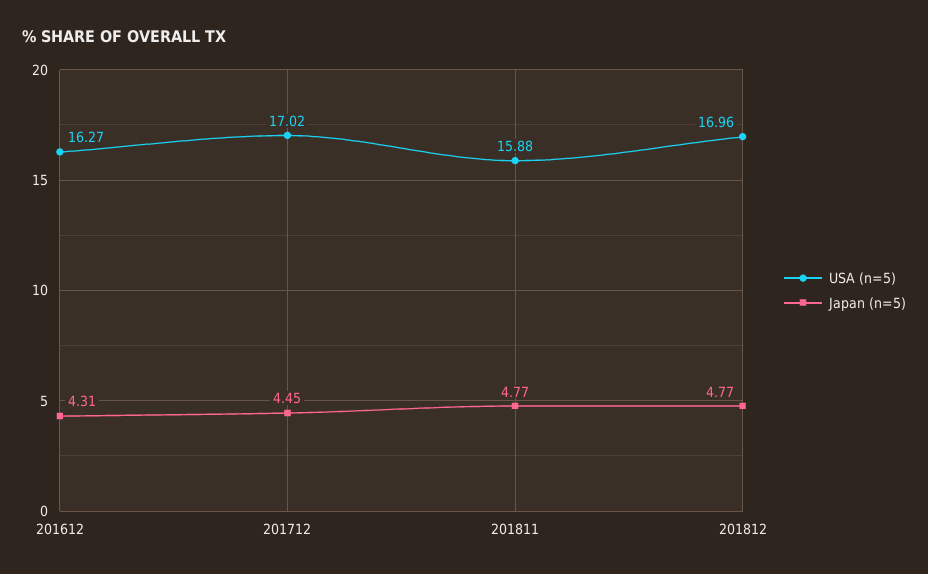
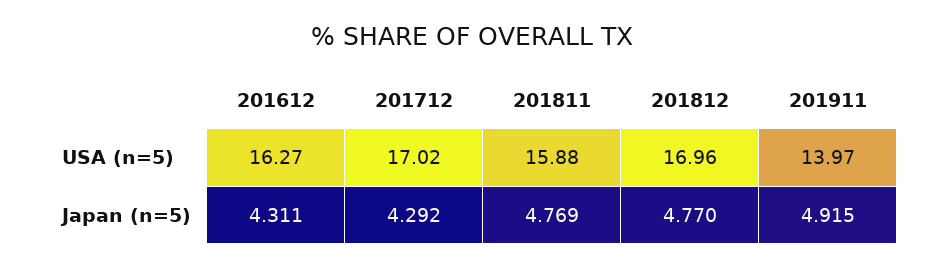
Japan (n=5), 201712: 4.45 -> 4.292
USA (n=5), 201911: none -> 13.97
Japan (n=5), 201911: none -> 4.915

